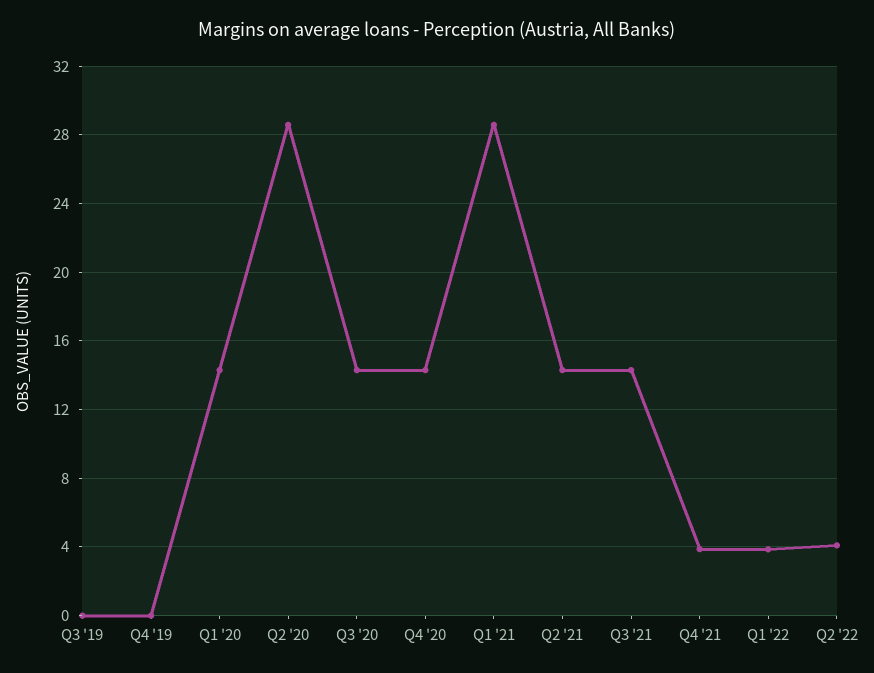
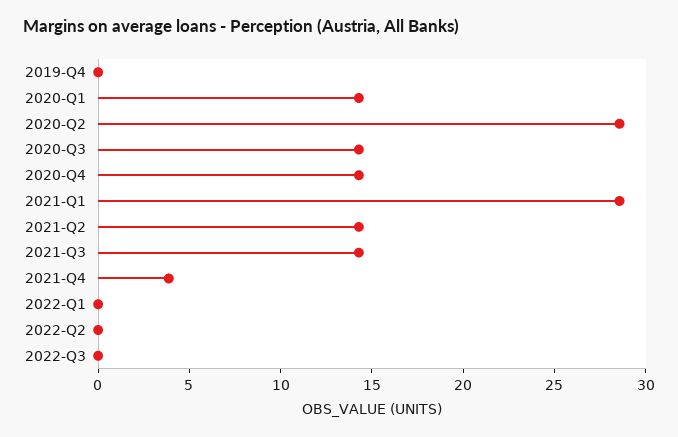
Q3 '19: 0 -> none
Q1 '22: 4 -> 0
Q2 '22: 4 -> 0
2022-Q3: none -> 0

